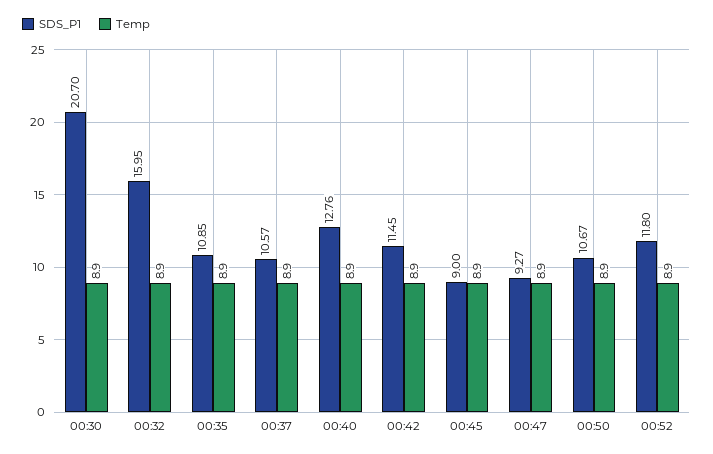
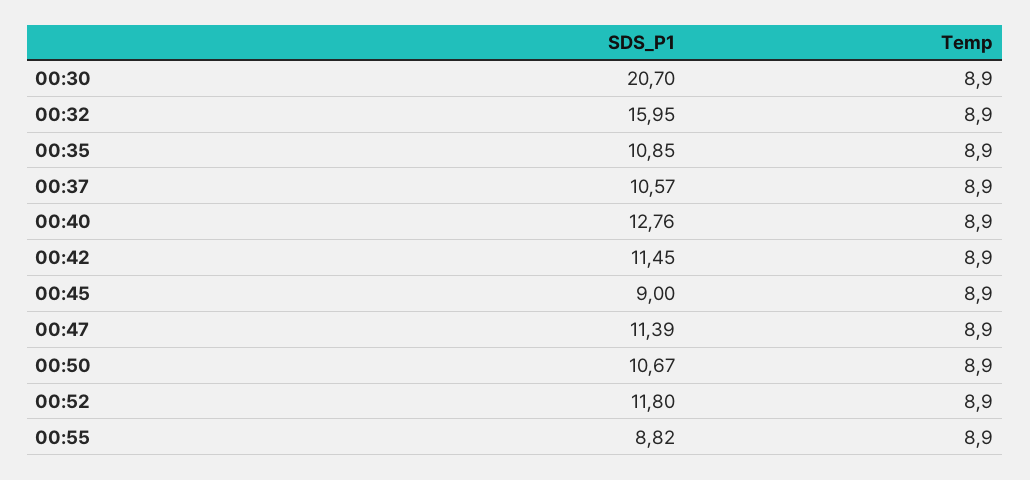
SDS_P1, 00:47: 9.27 -> 11.39
SDS_P1, 00:55: none -> 8.82
Temp, 00:55: none -> 8.9

